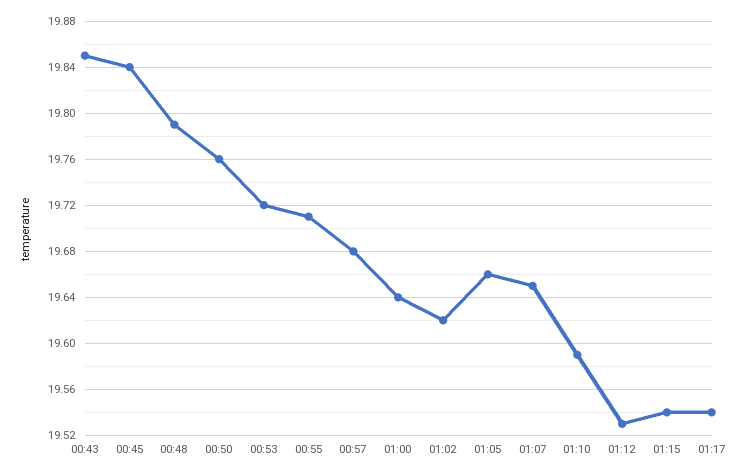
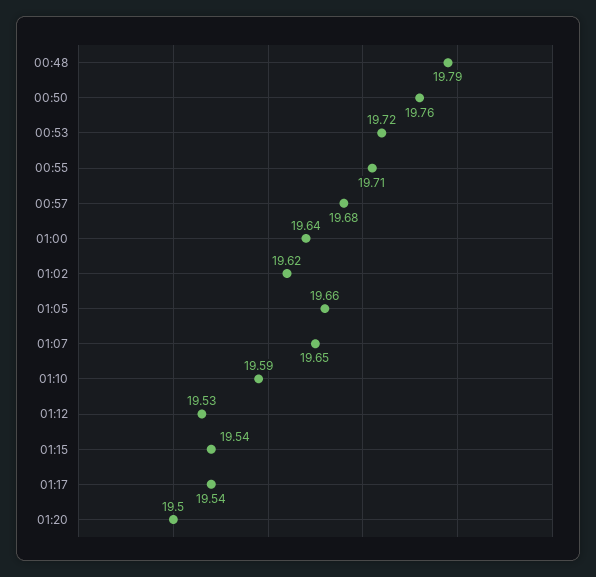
00:43: 19.85 -> none
00:45: 19.84 -> none
01:20: none -> 19.5

